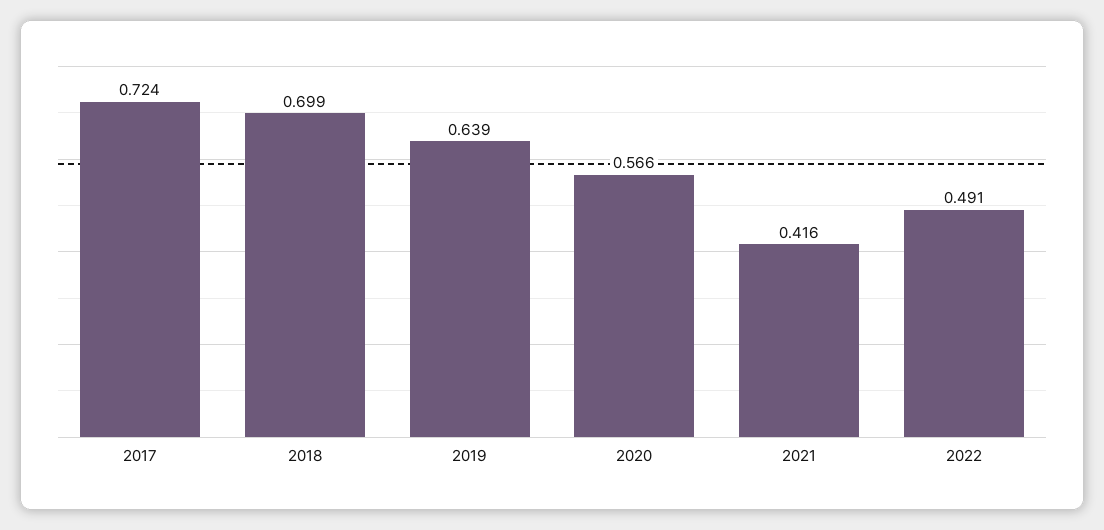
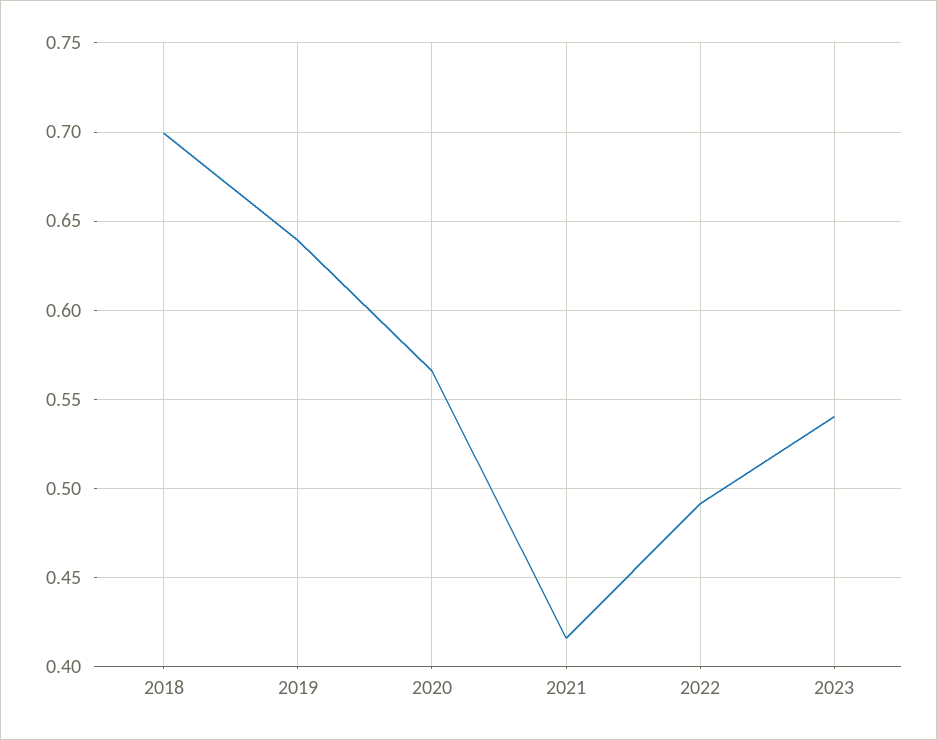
2017: 0.724 -> none
2023: none -> 0.54

